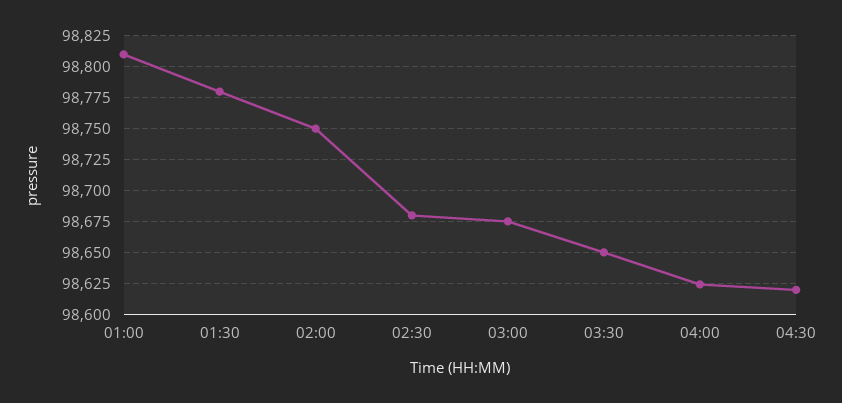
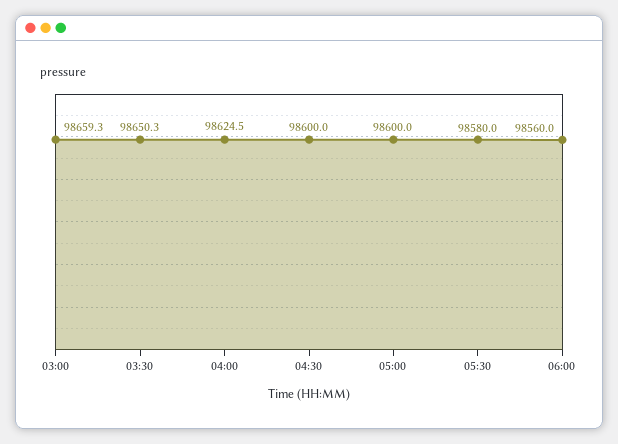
01:00: 98810 -> none
01:30: 98780 -> none
02:00: 98750 -> none
02:30: 98680 -> none
03:00: 98675 -> 98659.3
04:30: 98620 -> 98600
05:00: none -> 98600
05:30: none -> 98580
06:00: none -> 98560

